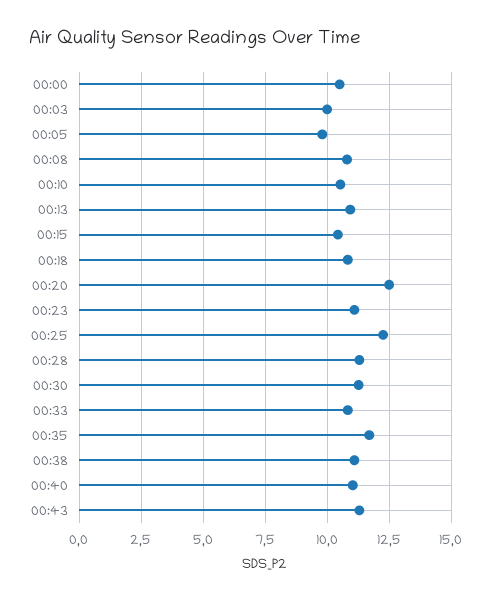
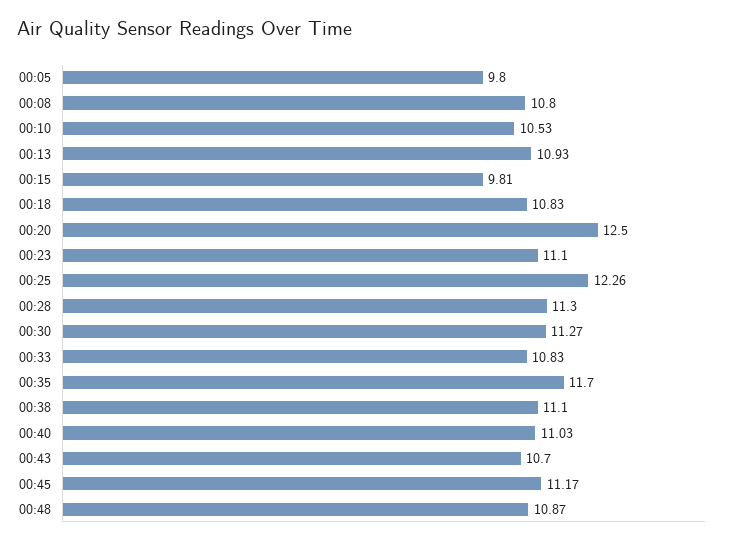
00:00: 10.5 -> none
00:03: 10 -> none
00:15: 10.5 -> 9.81
00:43: 11.25 -> 10.7
00:45: none -> 11.17
00:48: none -> 10.87

